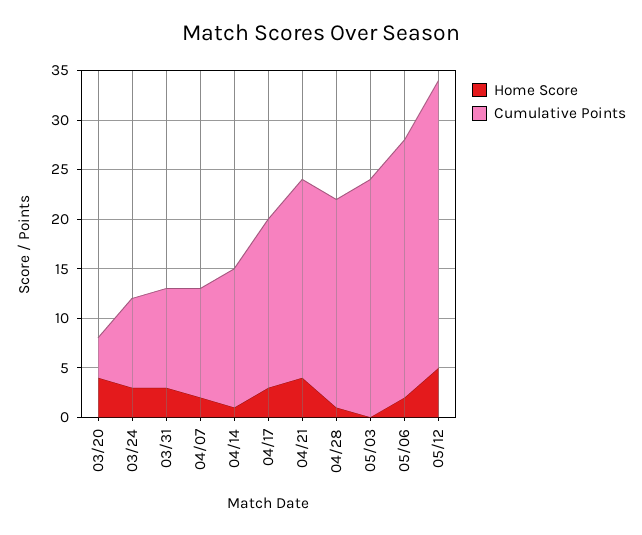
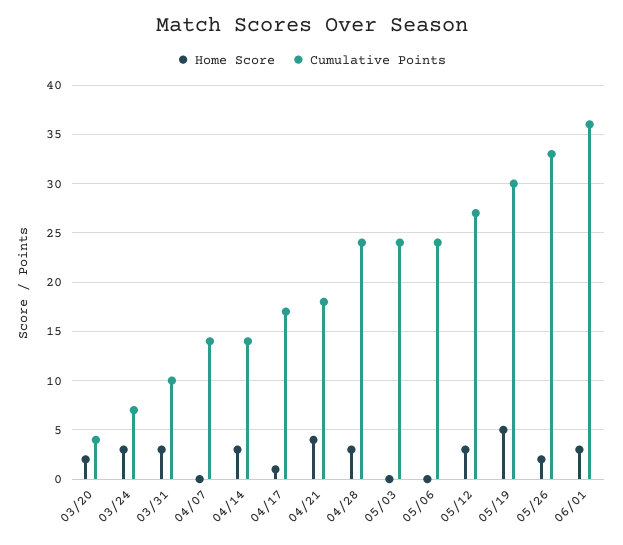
Home Score, 03/20: 4 -> 2
Cumulative Points, 03/24: 9 -> 7
Home Score, 04/07: 2 -> 0
Cumulative Points, 04/07: 11 -> 14
Home Score, 04/14: 1 -> 3
Home Score, 04/17: 3 -> 1
Cumulative Points, 04/21: 20 -> 18
Home Score, 04/28: 1 -> 3
Cumulative Points, 04/28: 21 -> 24
Home Score, 05/06: 2 -> 0
Cumulative Points, 05/06: 26 -> 24
Home Score, 05/12: 5 -> 3
Cumulative Points, 05/12: 29 -> 27
Home Score, 05/19: none -> 5
Cumulative Points, 05/19: none -> 30
Home Score, 05/26: none -> 2
Cumulative Points, 05/26: none -> 33
Home Score, 06/01: none -> 3
Cumulative Points, 06/01: none -> 36

